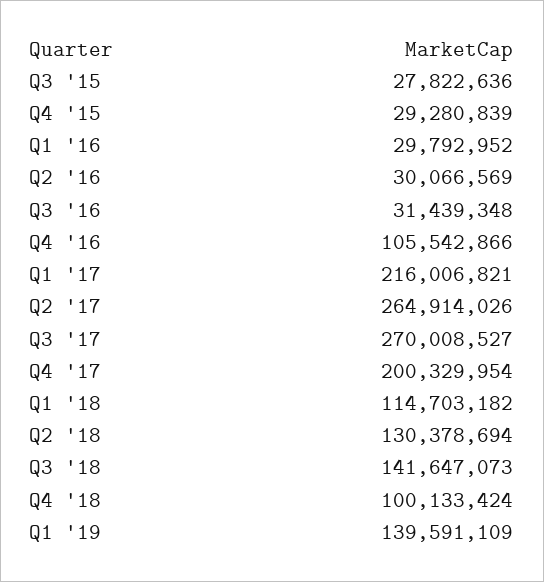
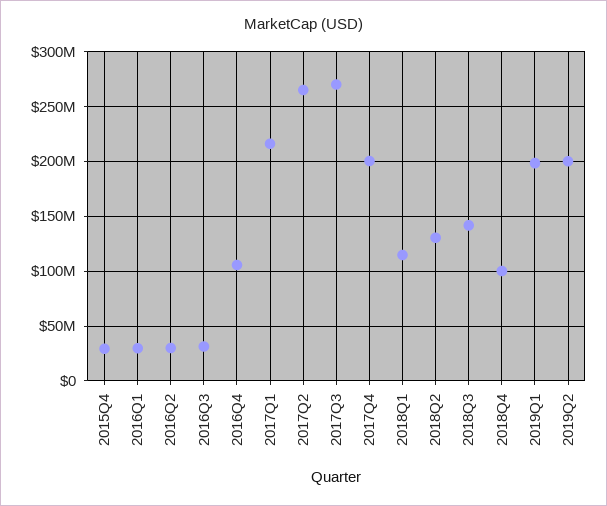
Q3 '15: 27822636 -> none
Q1 '19: 139591109 -> 200000000
2019Q2: none -> 200000000

